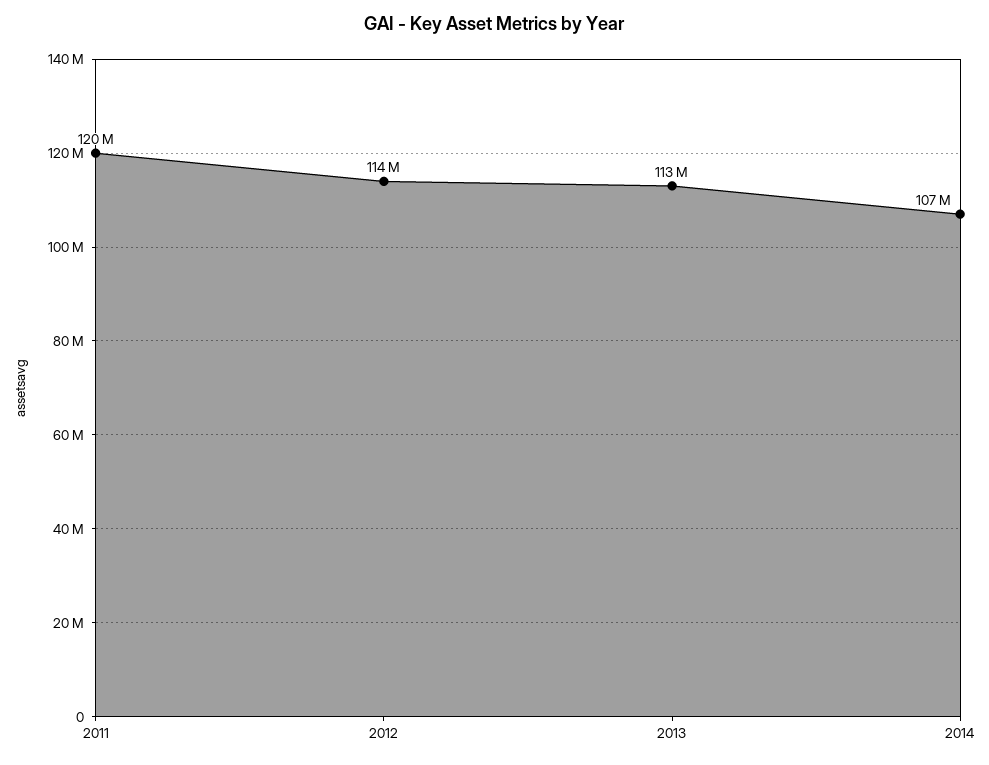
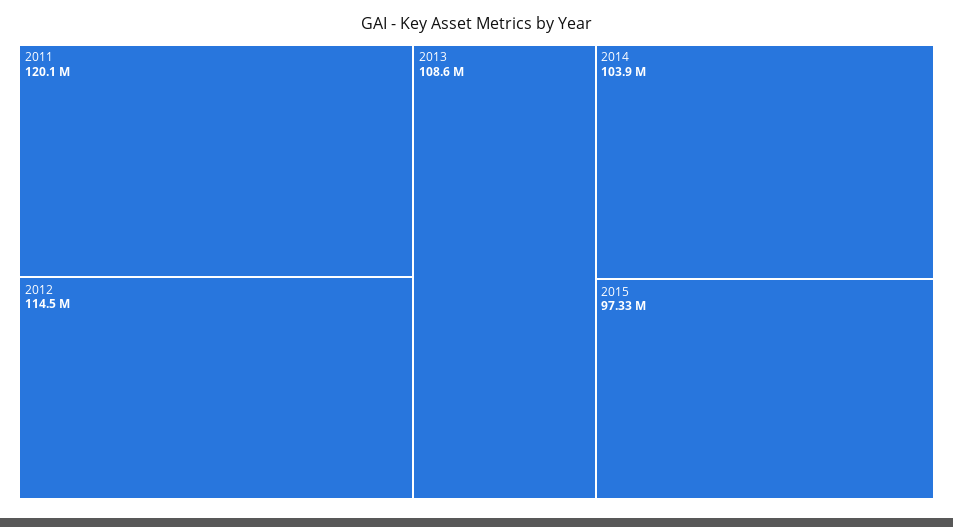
2013: 113000000 -> 108600000
2014: 107000000 -> 103900000
2015: none -> 97330000

